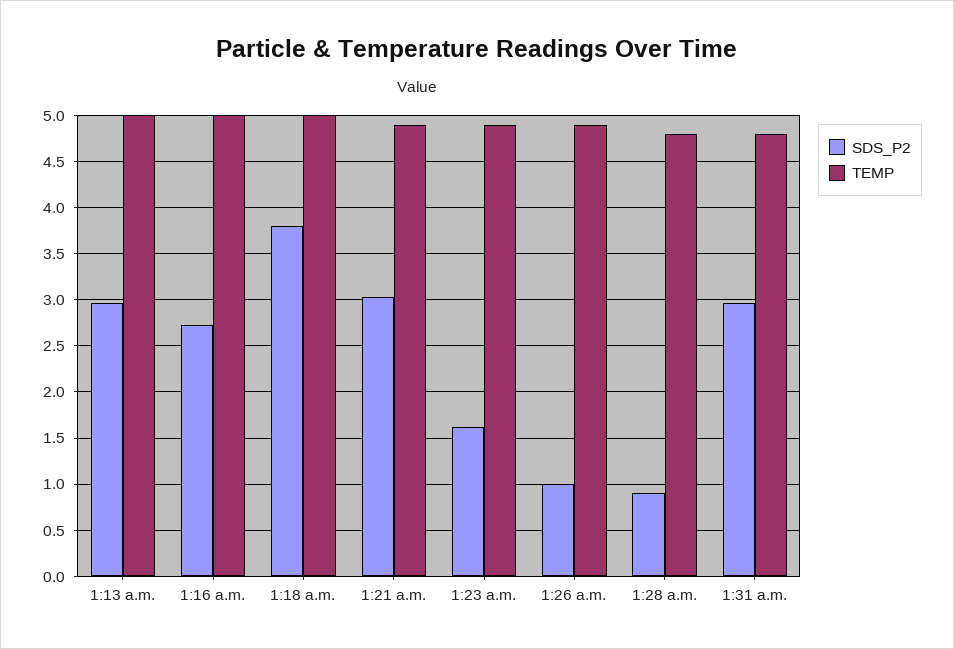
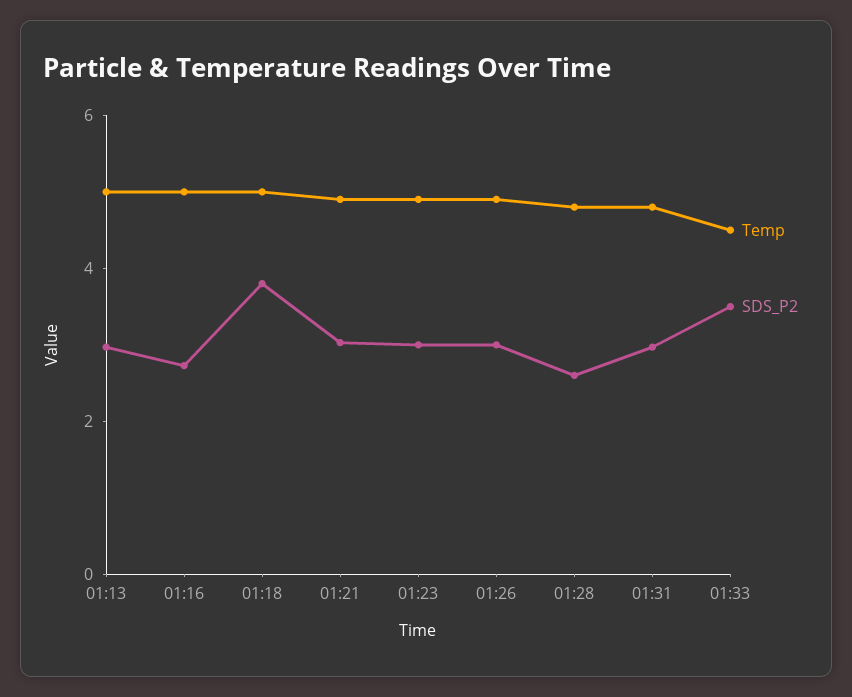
SDS_P2, 1:23 a.m.: 1.6 -> 3
SDS_P2, 1:26 a.m.: 1 -> 3
SDS_P2, 1:28 a.m.: 0.9 -> 2.5
TEMP, 01:33: none -> 4.5
SDS_P2, 01:33: none -> 3.5

